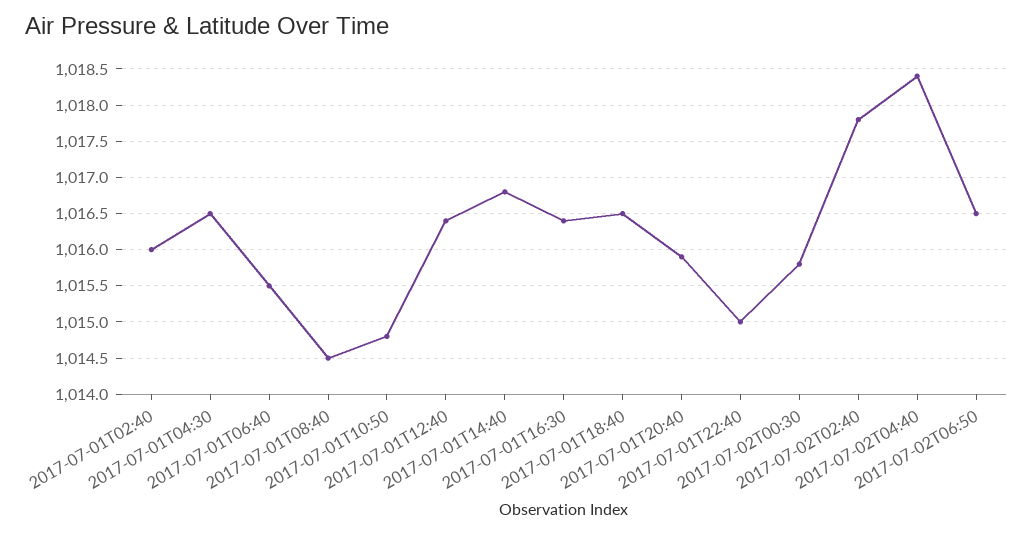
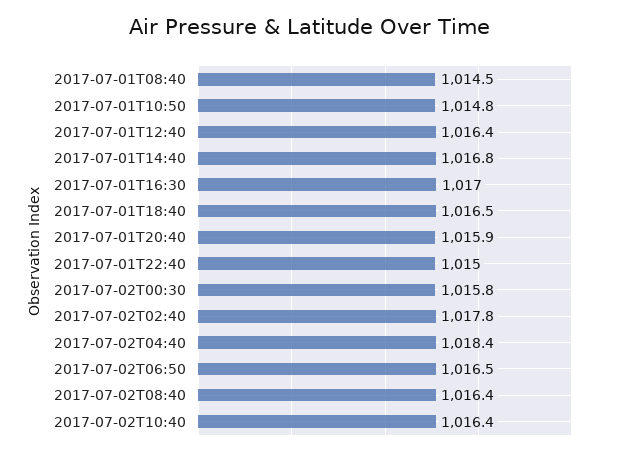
2017-07-01T02:40: 1016 -> none
2017-07-01T04:30: 1016.5 -> none
2017-07-01T06:40: 1015.5 -> none
2017-07-01T16:30: 1016.4 -> 1017
2017-07-02T08:40: none -> 1016.4
2017-07-02T10:40: none -> 1016.4

